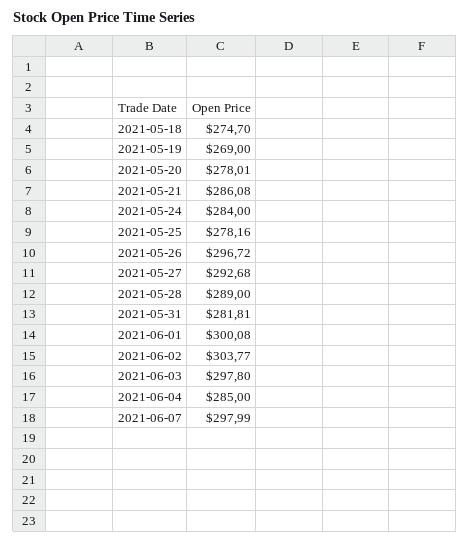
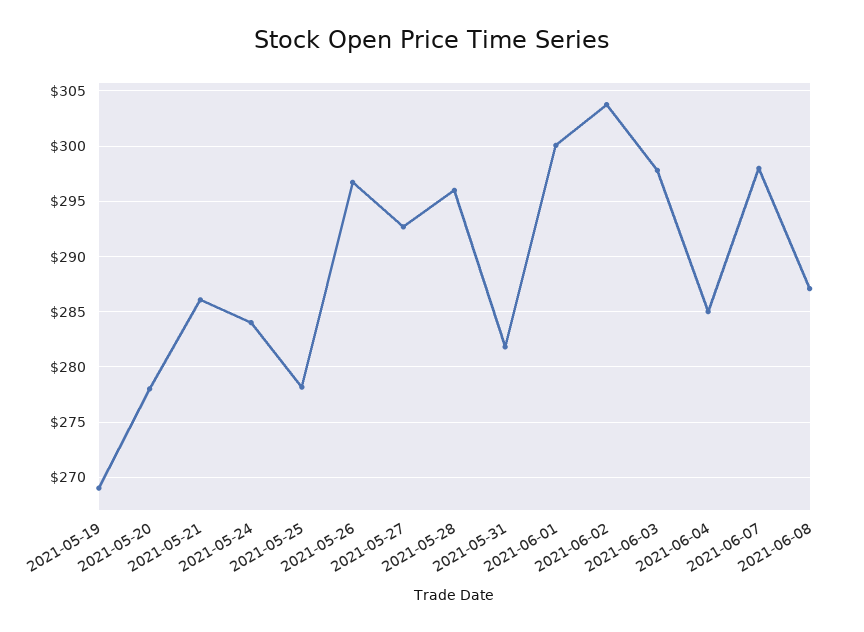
2021-05-18: 274.7 -> none
2021-05-28: 289 -> 296
2021-06-08: none -> 287

